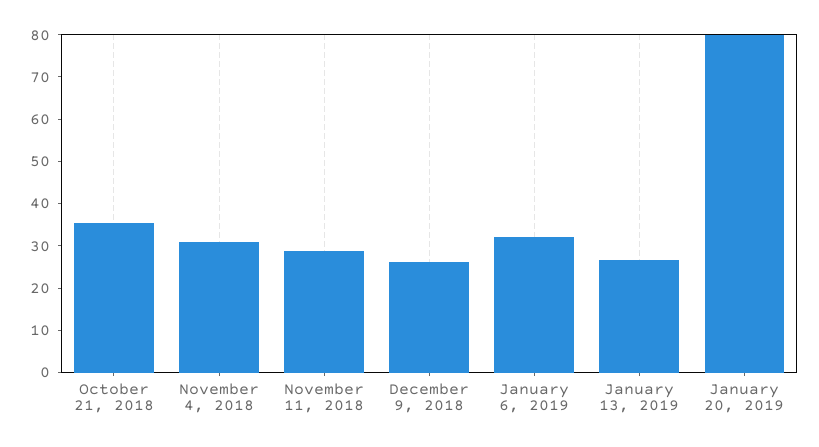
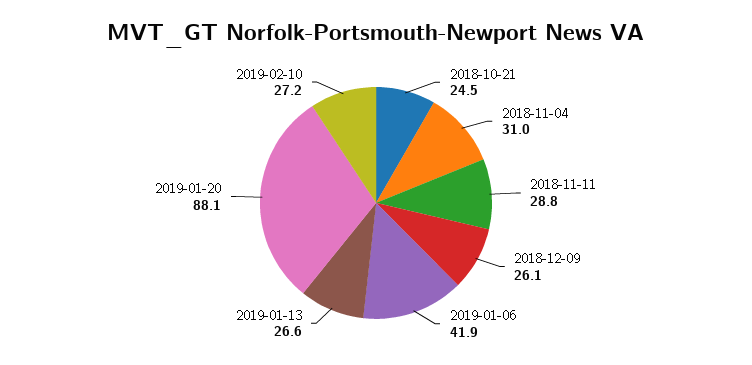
October 21, 2018: 36 -> 24.5
January 6, 2019: 32 -> 41.9
January 20, 2019: 80 -> 88.1
2019-02-10: none -> 27.2

